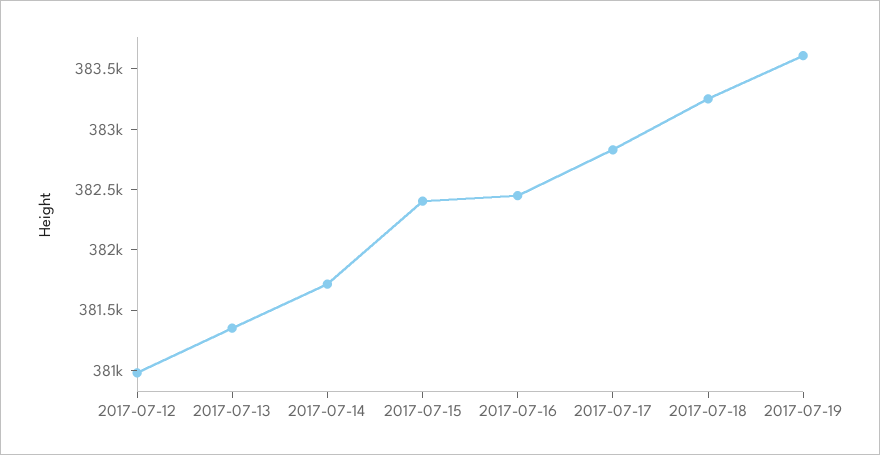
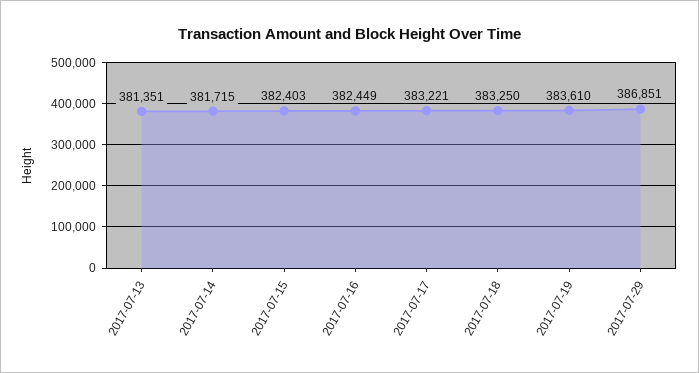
2017-07-12: 381000 -> none
2017-07-17: 382800 -> 383221
2017-07-29: none -> 386851

